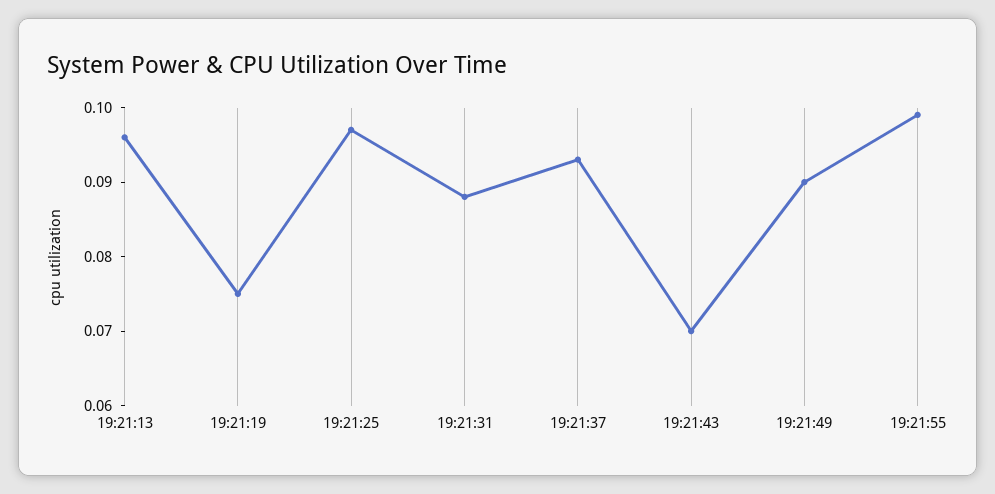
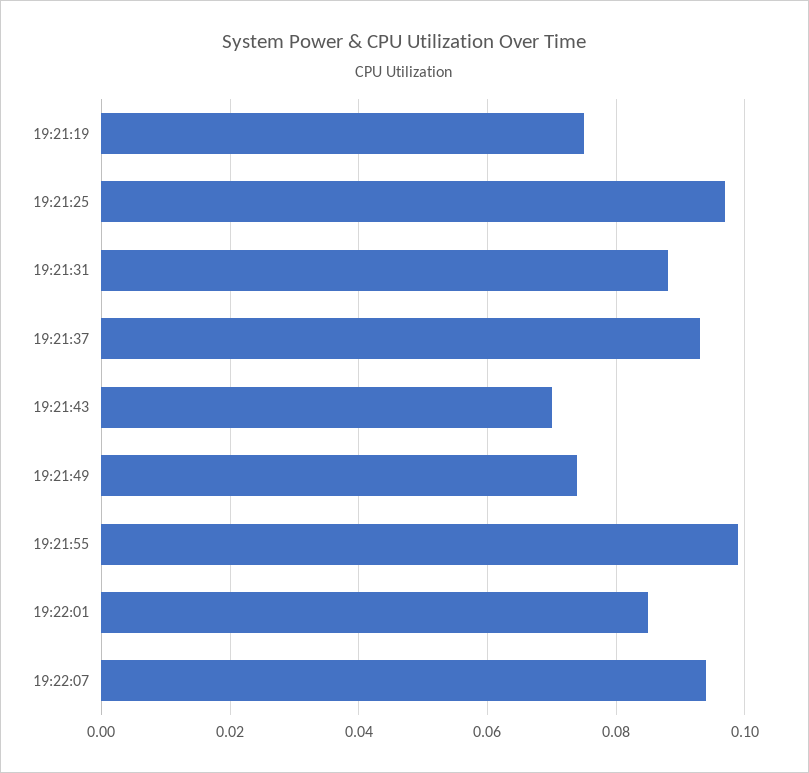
19:21:13: 0.095 -> none
19:21:49: 0.09 -> 0.075
19:22:01: none -> 0.085
19:22:07: none -> 0.095

